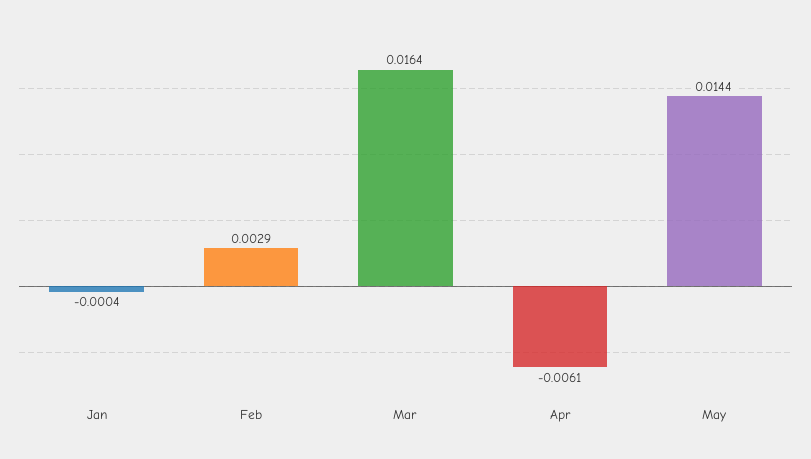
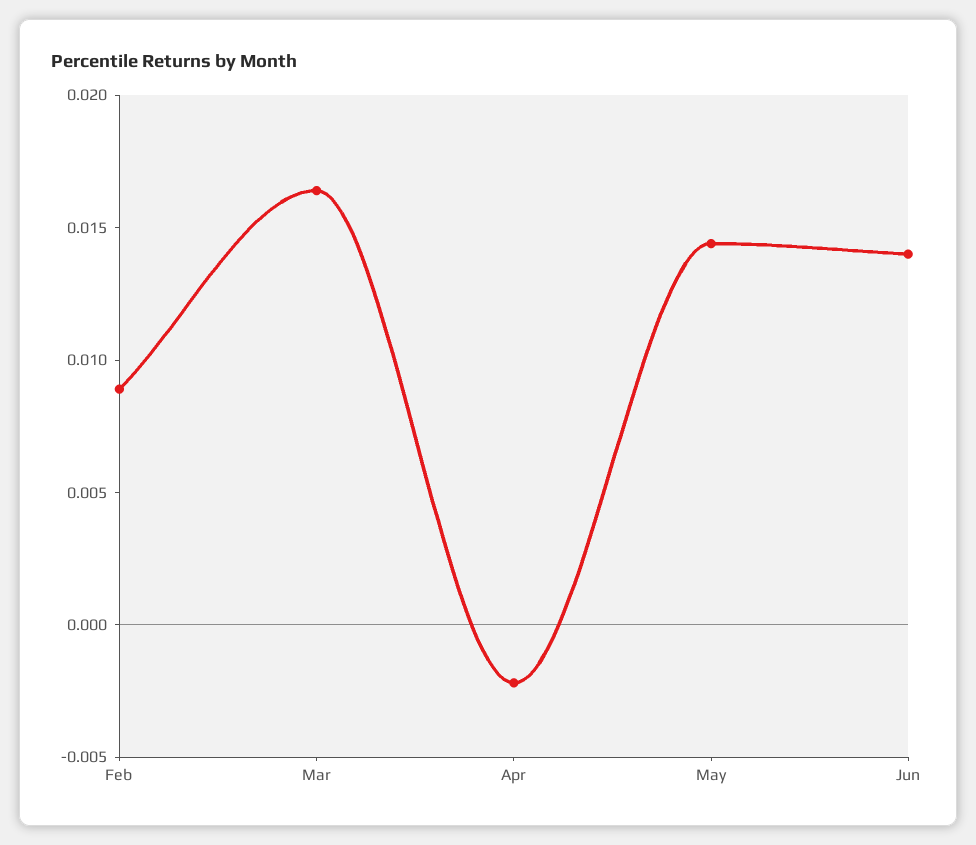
Jan: -0.0004 -> none
Feb: 0.0029 -> 0.009
Apr: -0.0061 -> -0.002
Jun: none -> 0.014

